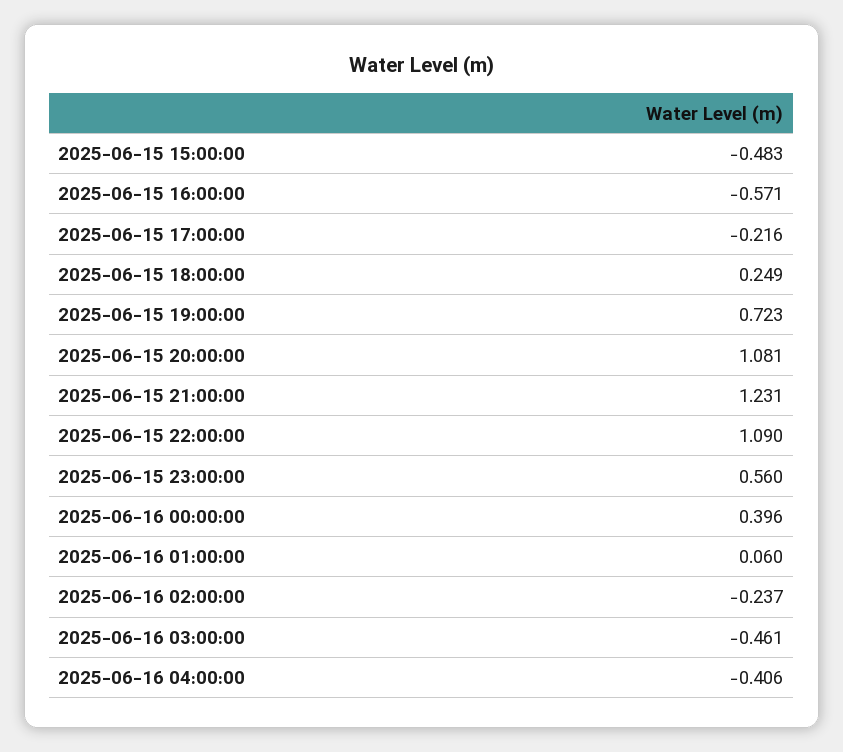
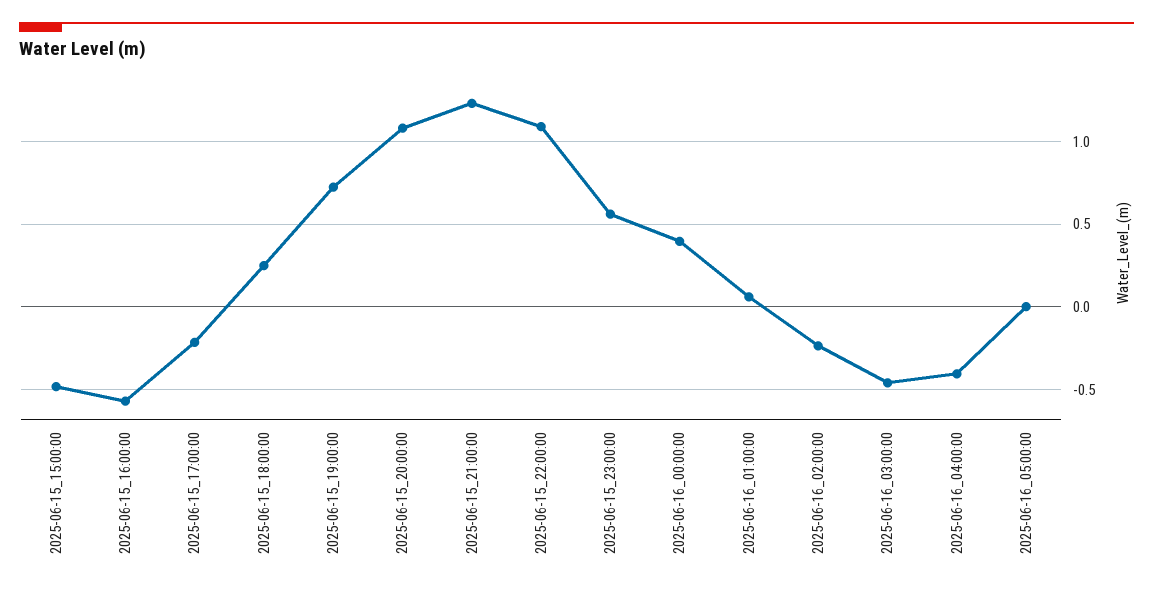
2025-06-16_05:00:00: none -> 0

